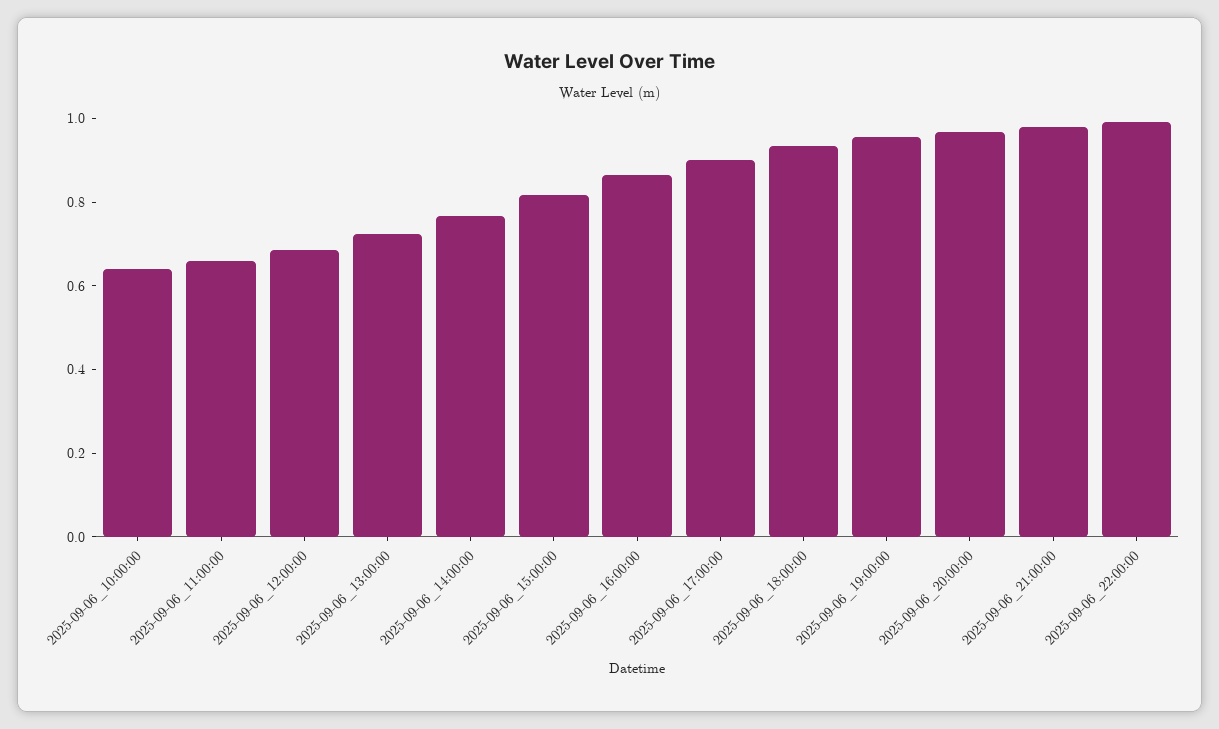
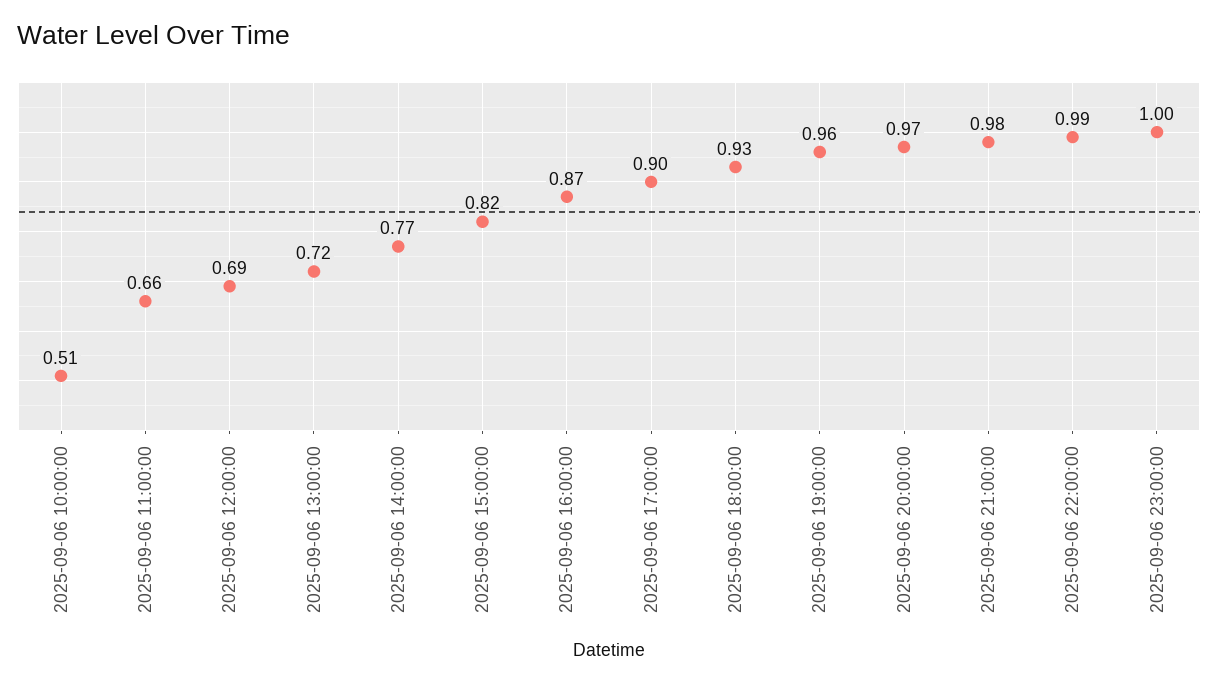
2025-09-06_10:00:00: 0.65 -> 0.51
2025-09-06 23:00:00: none -> 1

